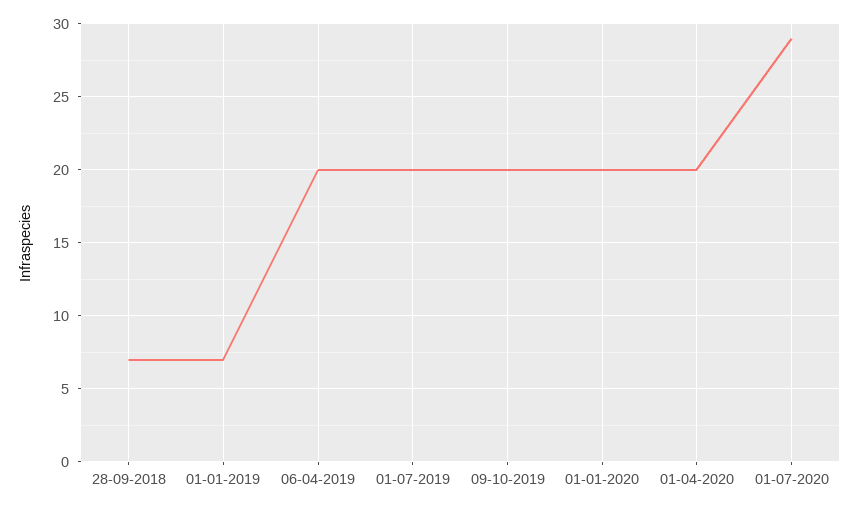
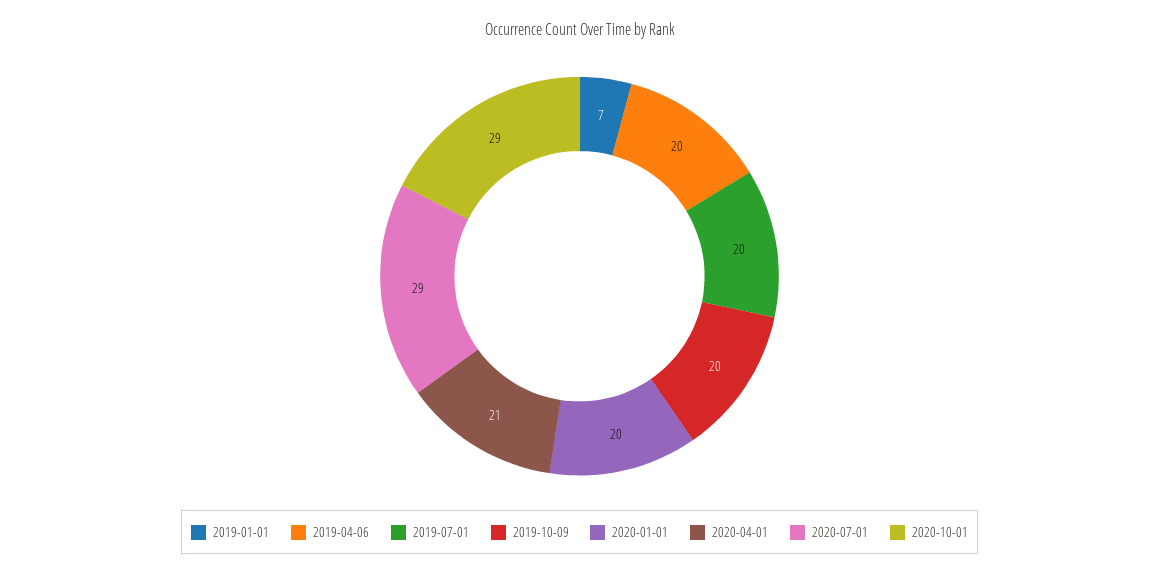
28-09-2018: 7 -> none
01-04-2020: 20 -> 21
2020-10-01: none -> 29

